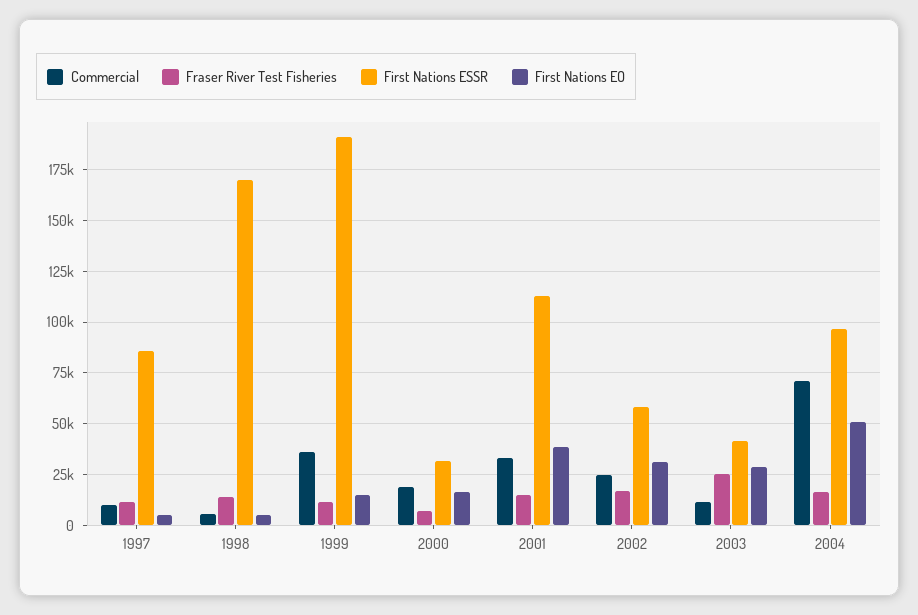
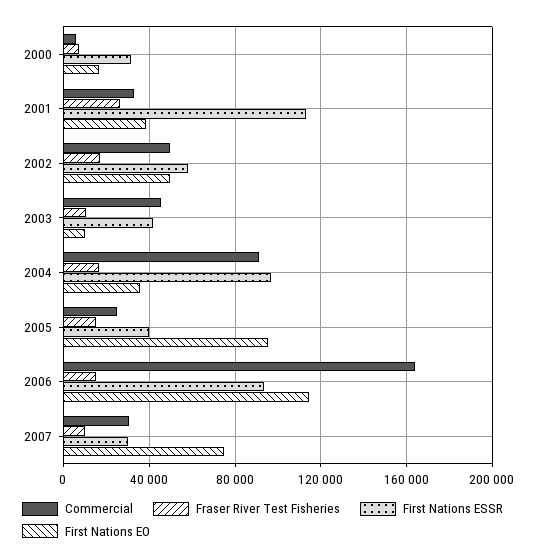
Commercial, 1997: 10000 -> none
Fraser River Test Fisheries, 1997: 10000 -> none
First Nations ESSR, 1997: 85000 -> none
First Nations EO, 1997: 5000 -> none
Commercial, 1998: 5000 -> none
Fraser River Test Fisheries, 1998: 15000 -> none
First Nations ESSR, 1998: 170000 -> none
First Nations EO, 1998: 5000 -> none
Commercial, 1999: 35000 -> none
Fraser River Test Fisheries, 1999: 10000 -> none
First Nations ESSR, 1999: 190000 -> none
First Nations EO, 1999: 15000 -> none
Commercial, 2000: 20000 -> 5000
Fraser River Test Fisheries, 2001: 15000 -> 25000
Commercial, 2002: 25000 -> 50000
First Nations EO, 2002: 30000 -> 50000
Commercial, 2003: 10000 -> 45000
Fraser River Test Fisheries, 2003: 25000 -> 10000
First Nations EO, 2003: 30000 -> 10000
Commercial, 2004: 70000 -> 90000
First Nations EO, 2004: 50000 -> 35000
Commercial, 2005: none -> 25000
Fraser River Test Fisheries, 2005: none -> 15000
First Nations ESSR, 2005: none -> 40000
First Nations EO, 2005: none -> 95000
Commercial, 2006: none -> 165000
Fraser River Test Fisheries, 2006: none -> 15000
First Nations ESSR, 2006: none -> 95000
First Nations EO, 2006: none -> 115000
Commercial, 2007: none -> 30000
Fraser River Test Fisheries, 2007: none -> 10000
First Nations ESSR, 2007: none -> 30000
First Nations EO, 2007: none -> 75000

